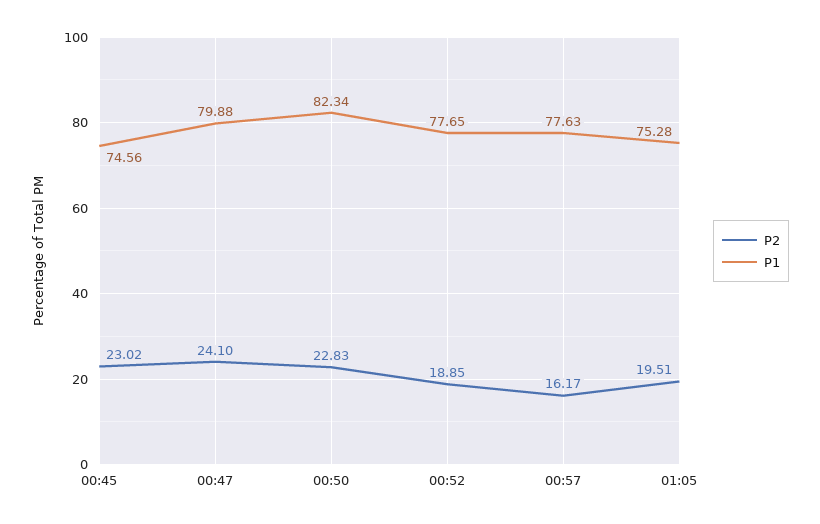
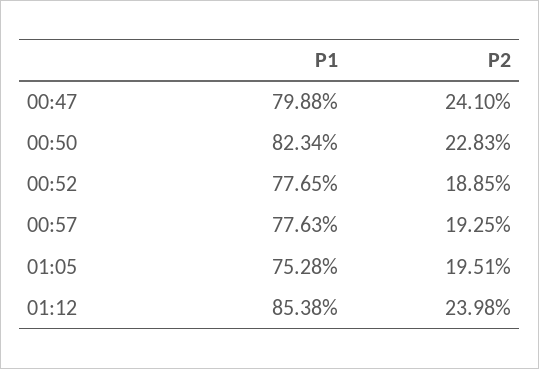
P2, 00:45: 23.02 -> none
P1, 00:45: 74.56 -> none
P2, 00:57: 16.17 -> 19.25
P1, 01:12: none -> 85.38
P2, 01:12: none -> 23.98

